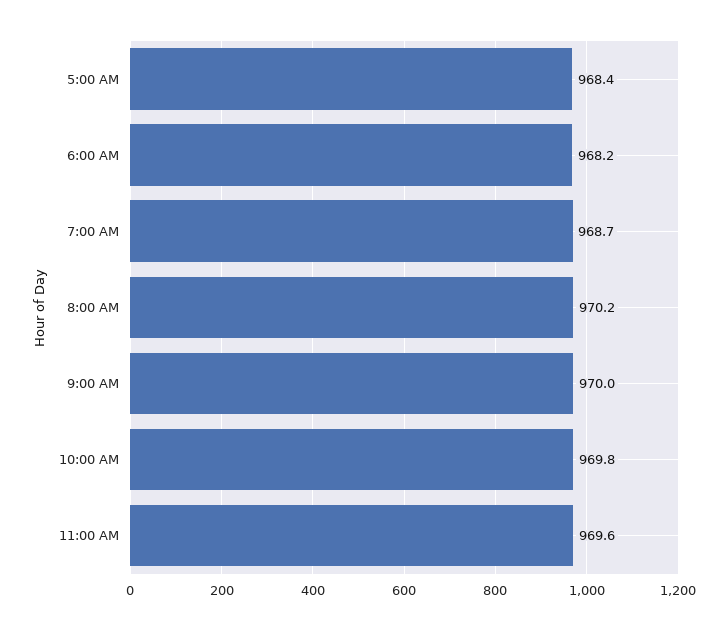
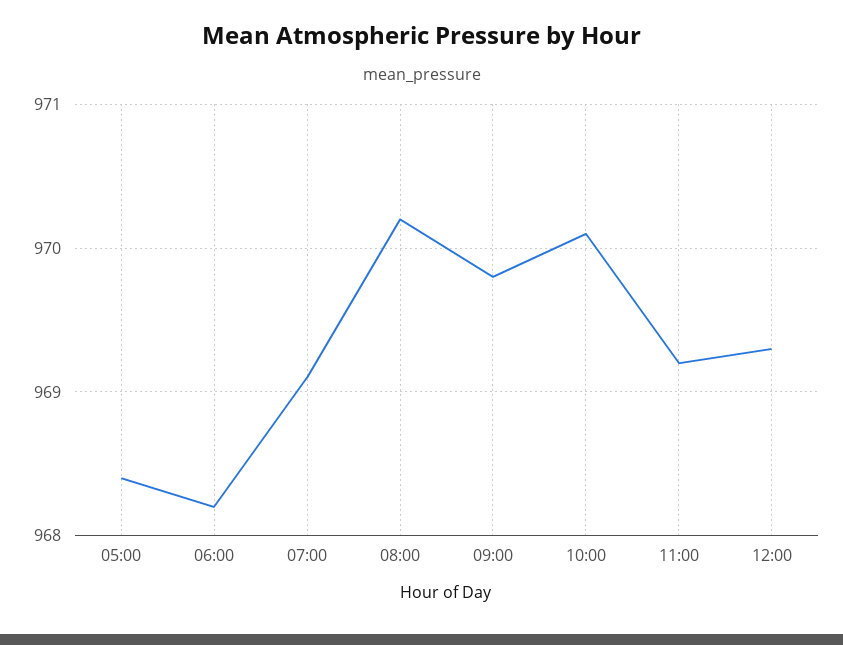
7:00 AM: 968.7 -> 969.1
9:00 AM: 970 -> 969.8
10:00 AM: 969.8 -> 970.1
11:00 AM: 969.6 -> 969.2
12:00: none -> 969.3

